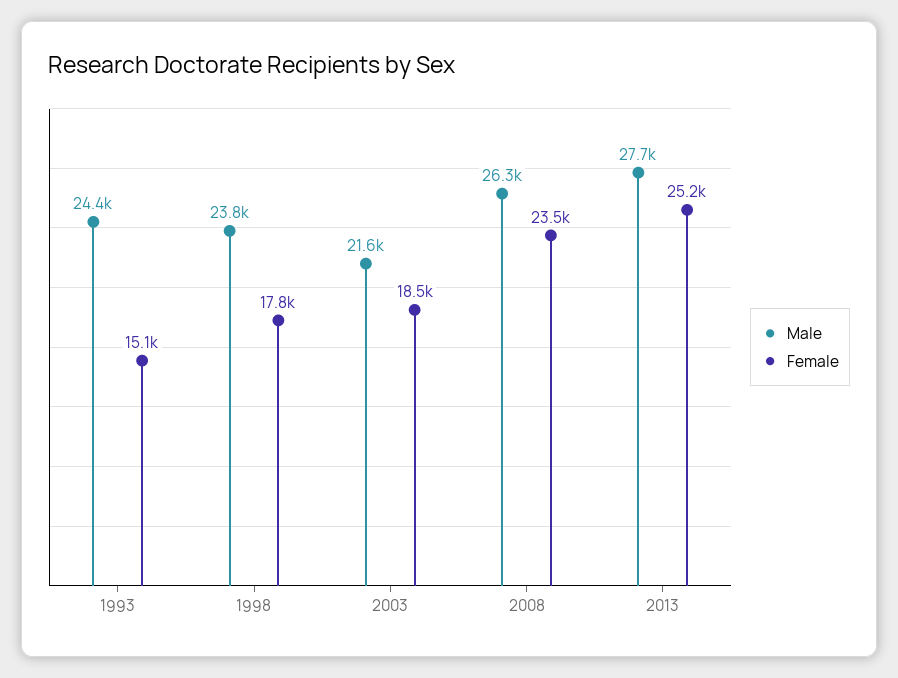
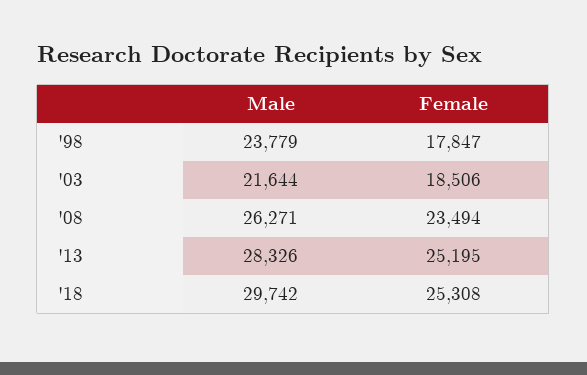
Male, 1993: 24400 -> none
Female, 1993: 15100 -> none
Male, 2013: 27700 -> 28326
Male, '18: none -> 29742
Female, '18: none -> 25308

